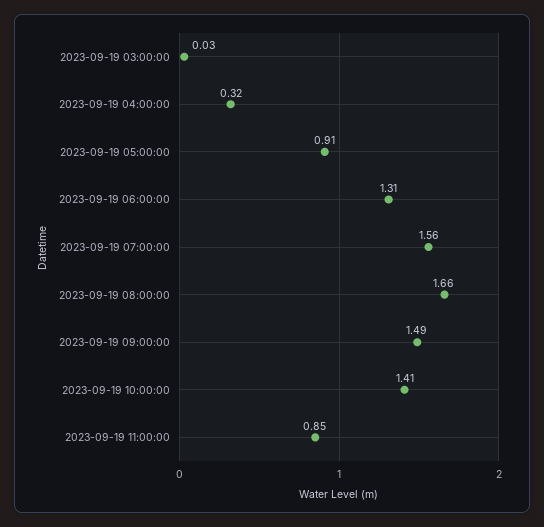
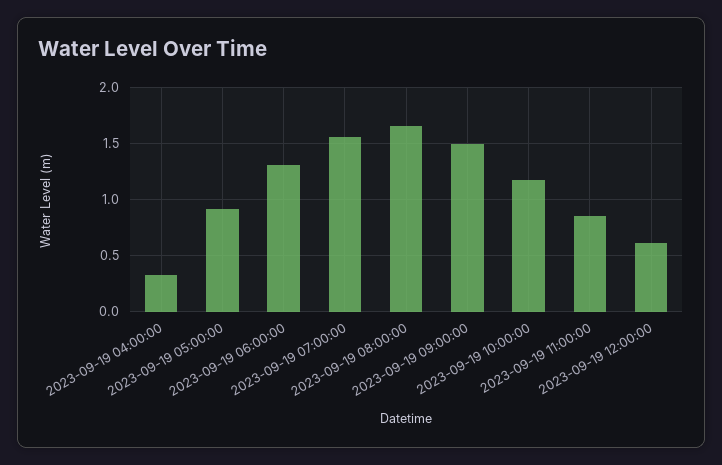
2023-09-19 03:00:00: 0.03 -> none
2023-09-19 10:00:00: 1.41 -> 1.2
2023-09-19 12:00:00: none -> 0.6

